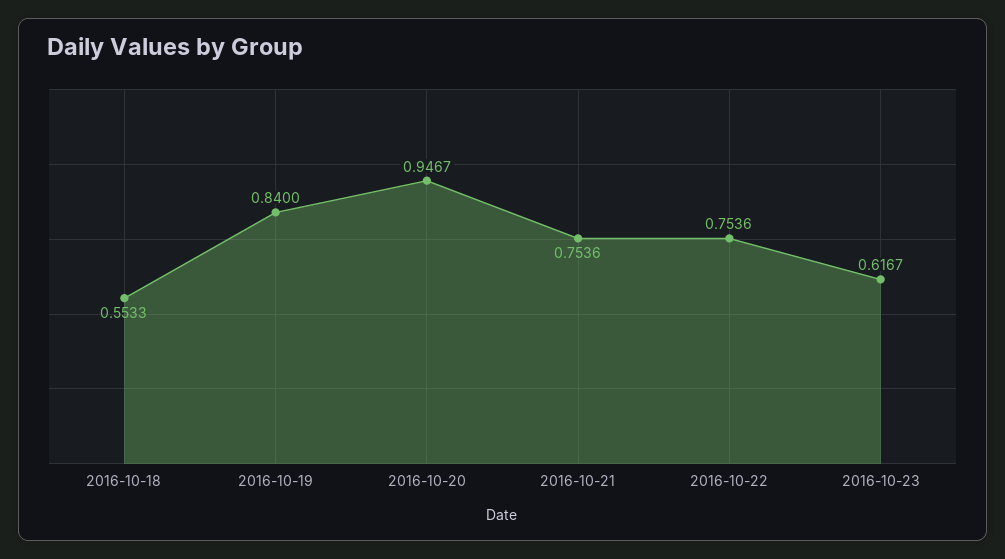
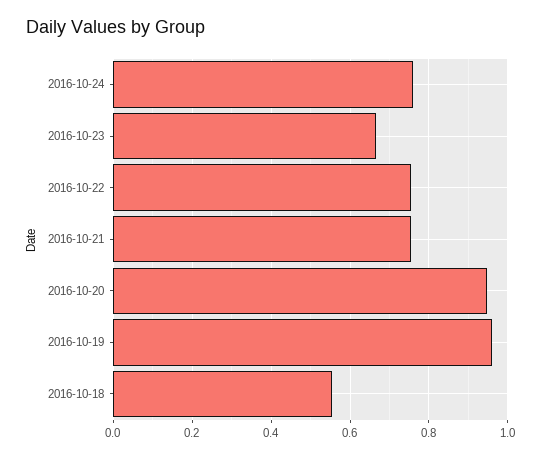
2016-10-19: 0.84 -> 0.96
2016-10-23: 0.6167 -> 0.66
2016-10-24: none -> 0.76

